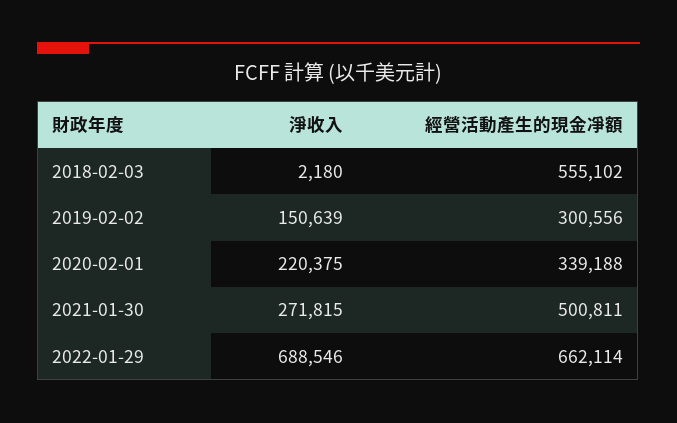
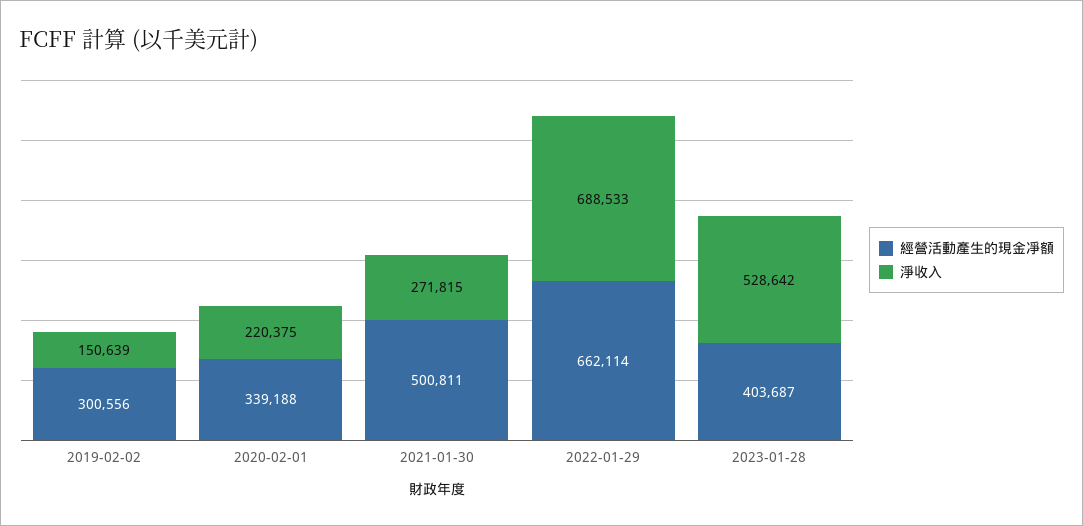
淨收入, 2018-02-03: 2180 -> none
經營活動產生的現金凈額, 2018-02-03: 555102 -> none
淨收入, 2022-01-29: 688546 -> 688533
經營活動產生的現金凈額, 2023-01-28: none -> 403687
淨收入, 2023-01-28: none -> 528642

